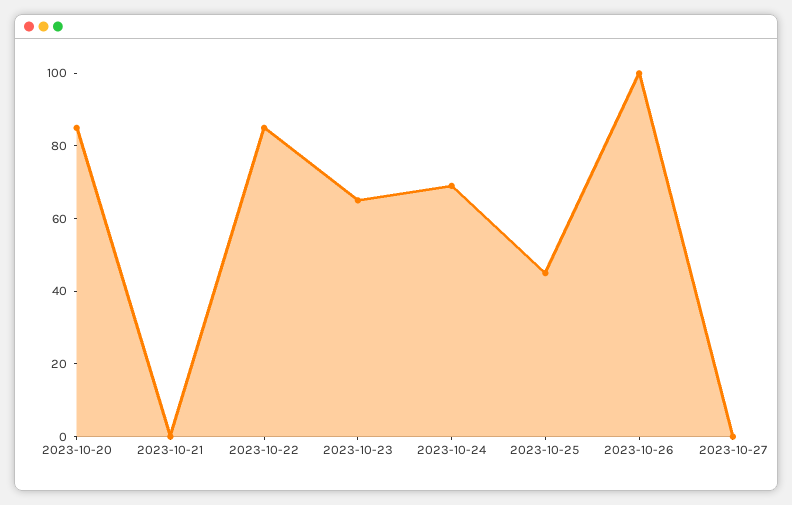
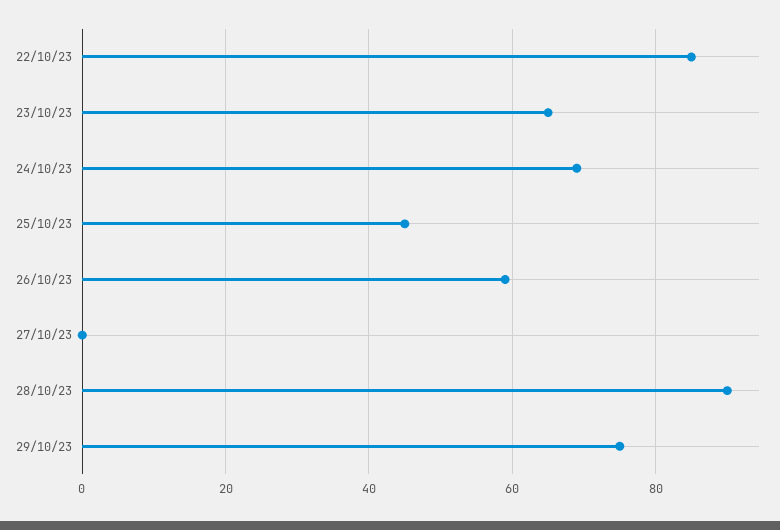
2023-10-20: 85 -> none
2023-10-21: 0 -> none
2023-10-26: 100 -> 60
28/10/23: none -> 90
29/10/23: none -> 75

